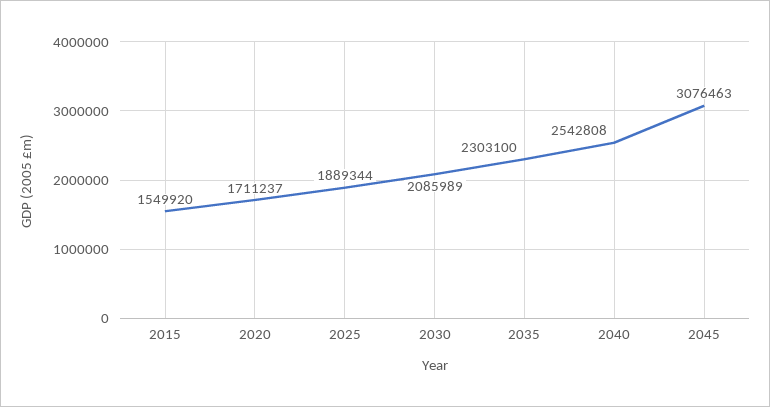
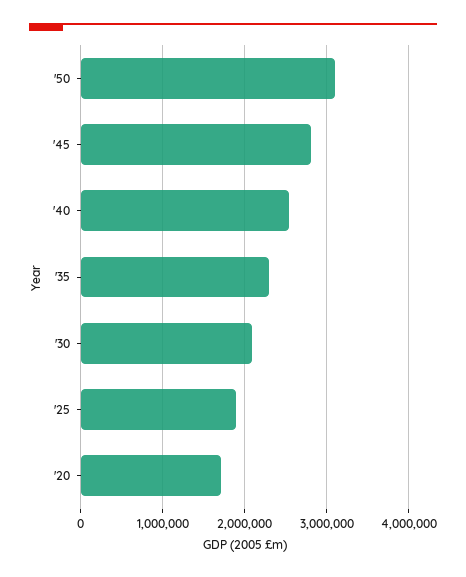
2015: 1549920 -> none
2045: 3076463 -> 2800000
'50: none -> 3100000

